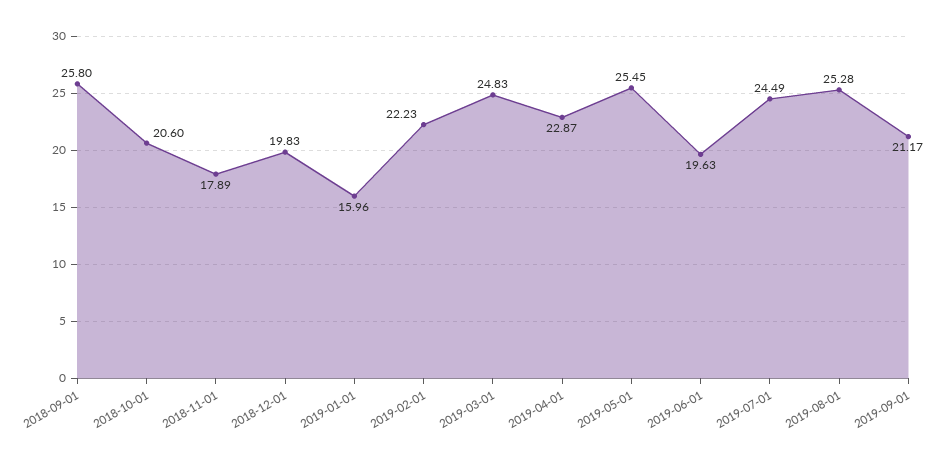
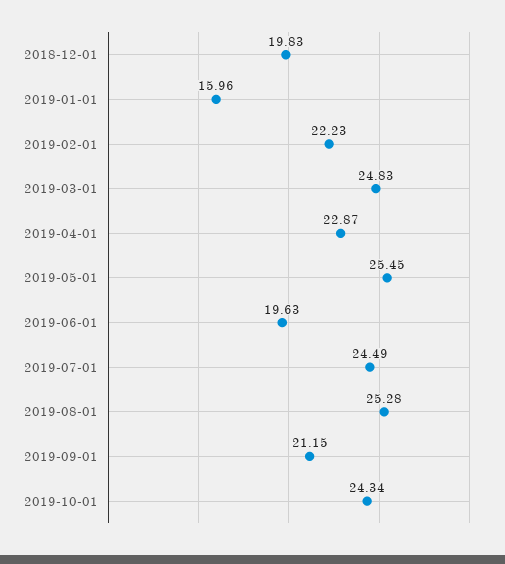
2018-09-01: 25.8 -> none
2018-10-01: 20.6 -> none
2018-11-01: 17.89 -> none
2019-09-01: 21.17 -> 21.15
2019-10-01: none -> 24.34

